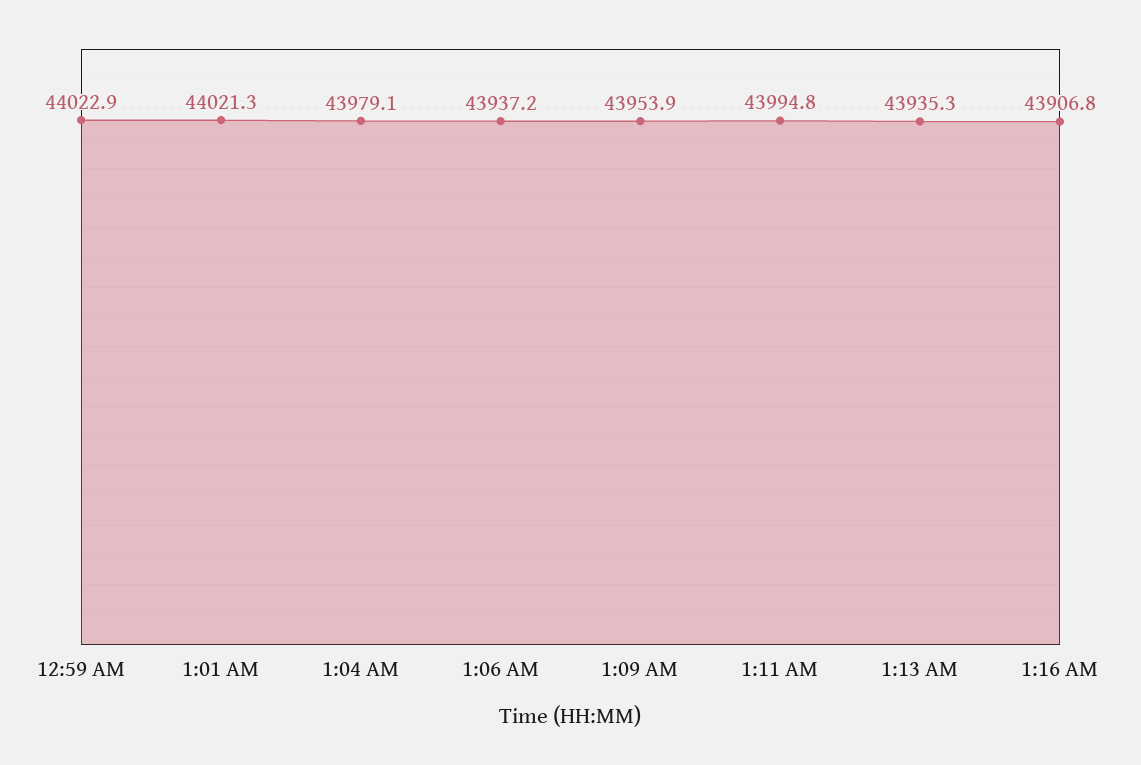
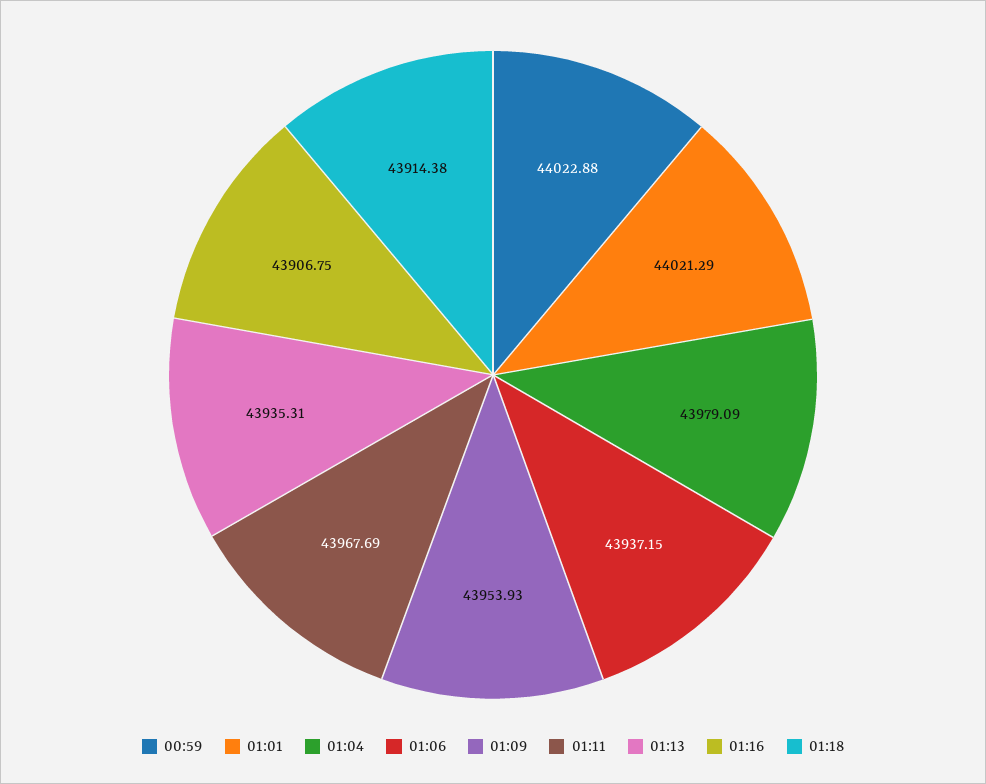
1:11 AM: 43994.8 -> 43967.69
01:18: none -> 43914.38

